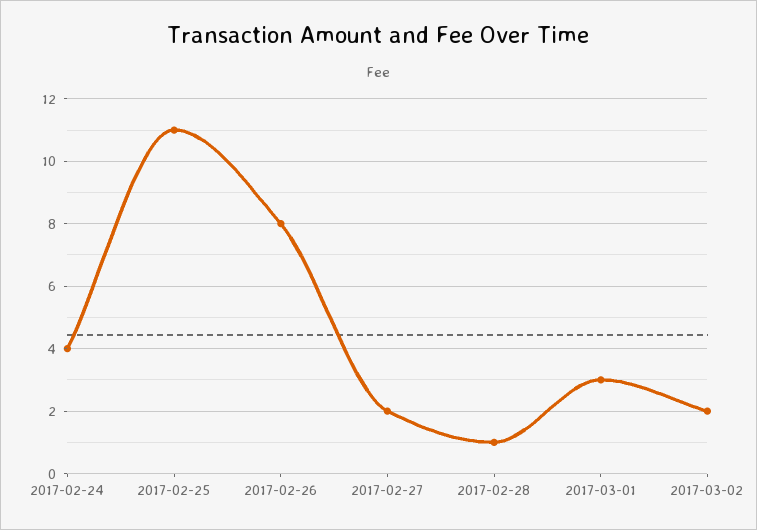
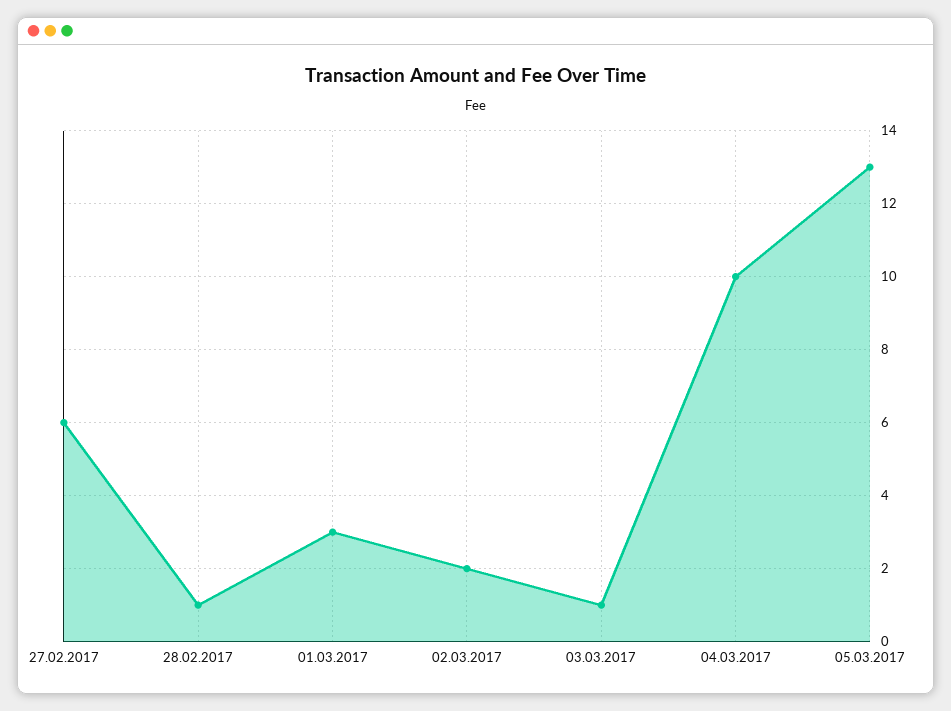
2017-02-24: 4 -> none
2017-02-25: 11 -> none
2017-02-26: 8 -> none
2017-02-27: 2 -> 6
03.03.2017: none -> 1
04.03.2017: none -> 10
05.03.2017: none -> 13

